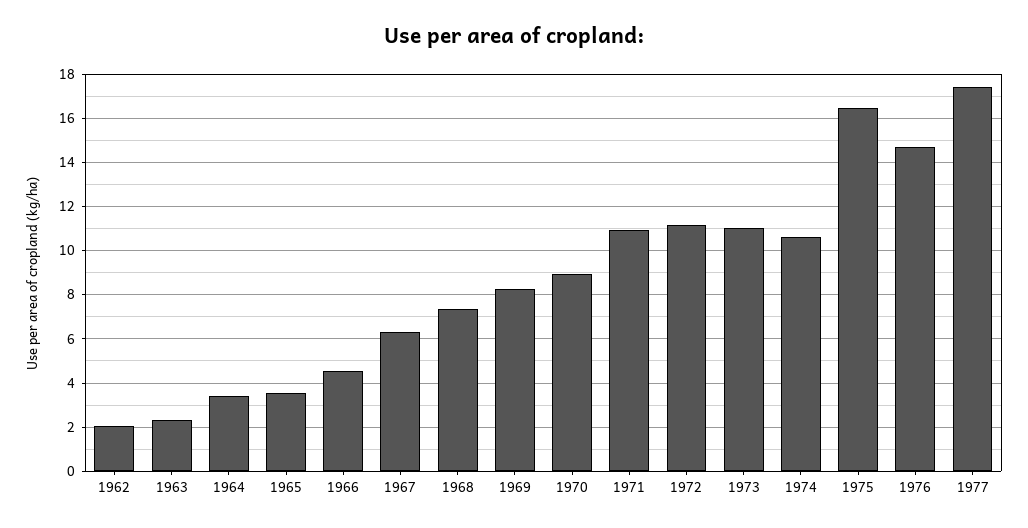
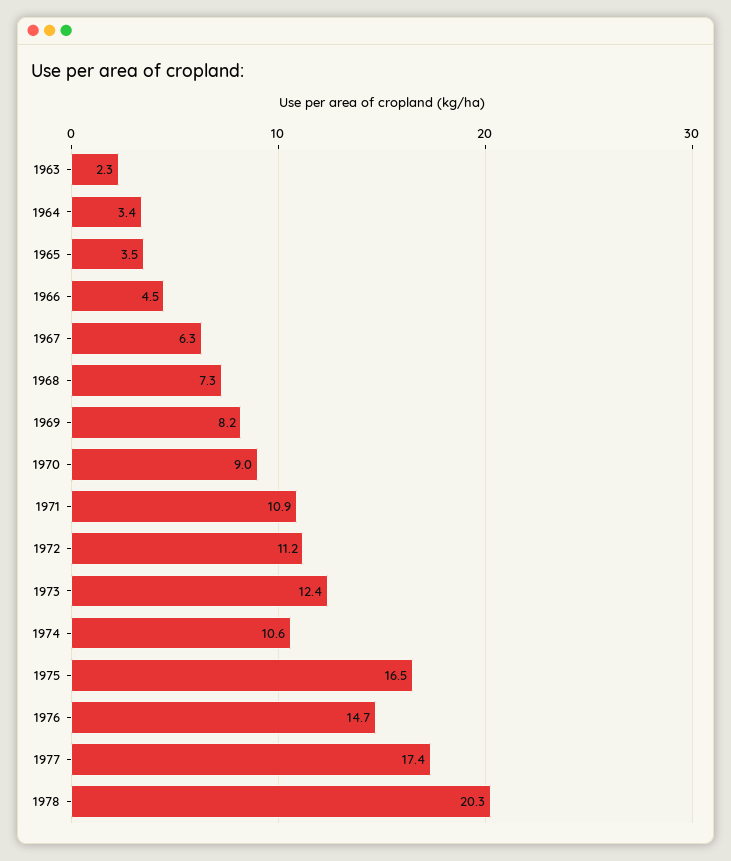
1962: 2 -> none
1973: 11 -> 12.4
1978: none -> 20.3

